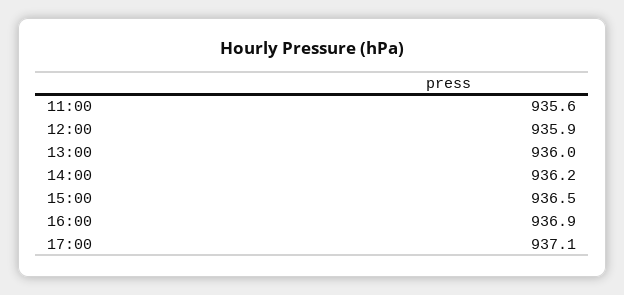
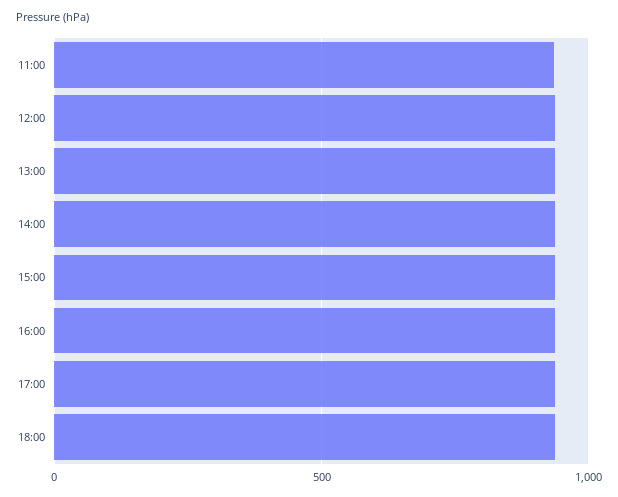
18:00: none -> 950

